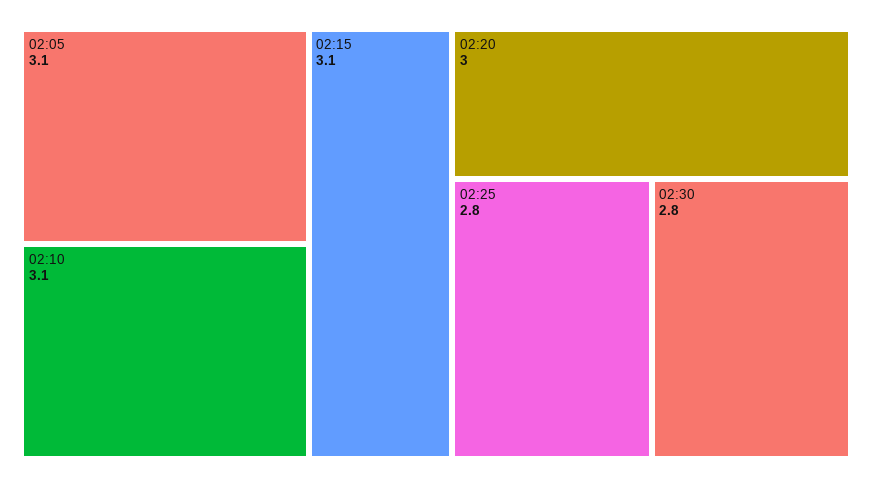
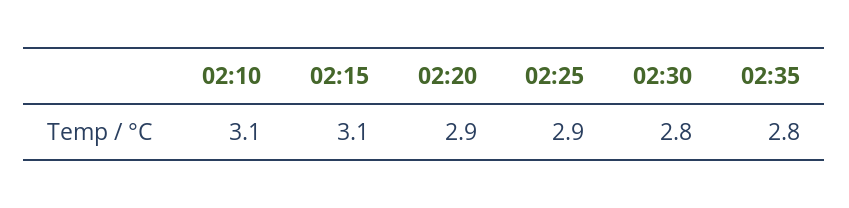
02:05: 3.1 -> none
02:20: 3 -> 2.9
02:25: 2.8 -> 2.9
02:35: none -> 2.8

